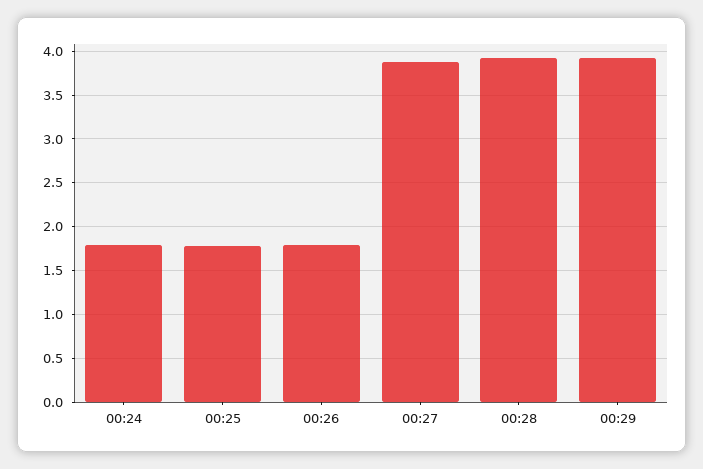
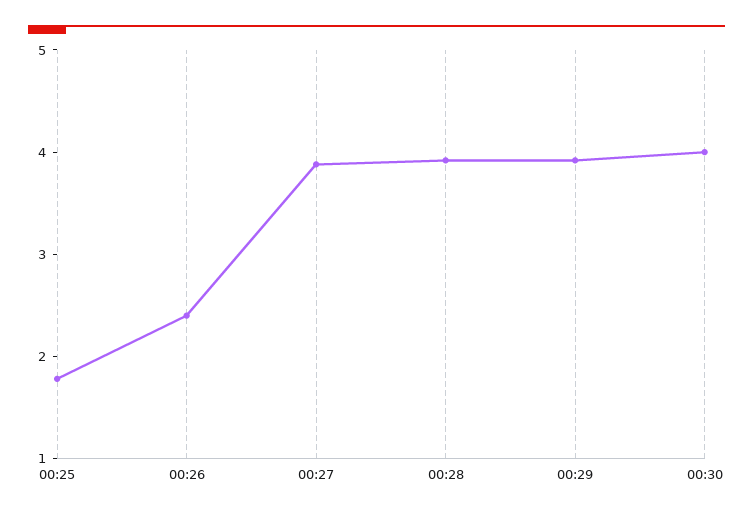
00:24: 1.8 -> none
00:26: 1.8 -> 2.4
00:30: none -> 4

